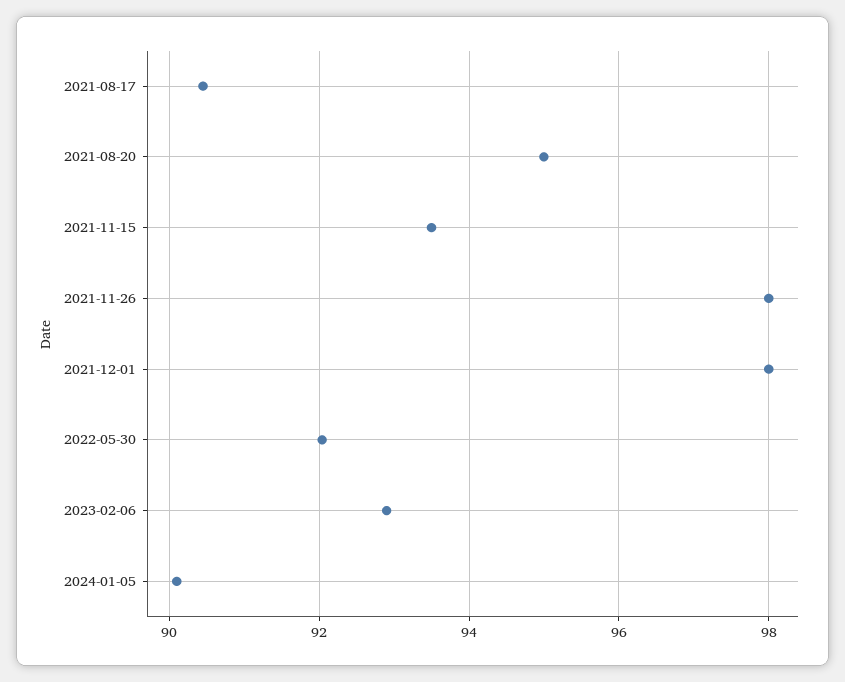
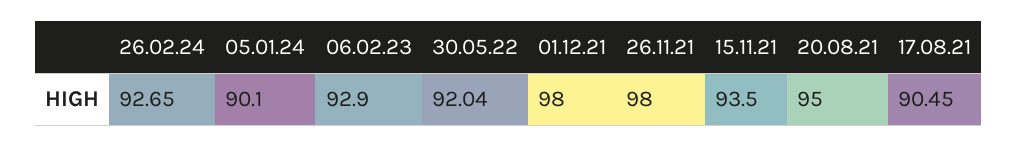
26.02.24: none -> 92.65

